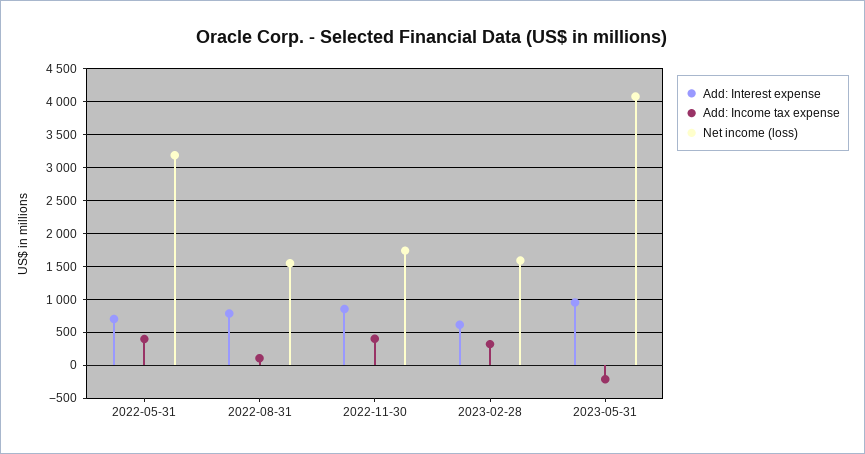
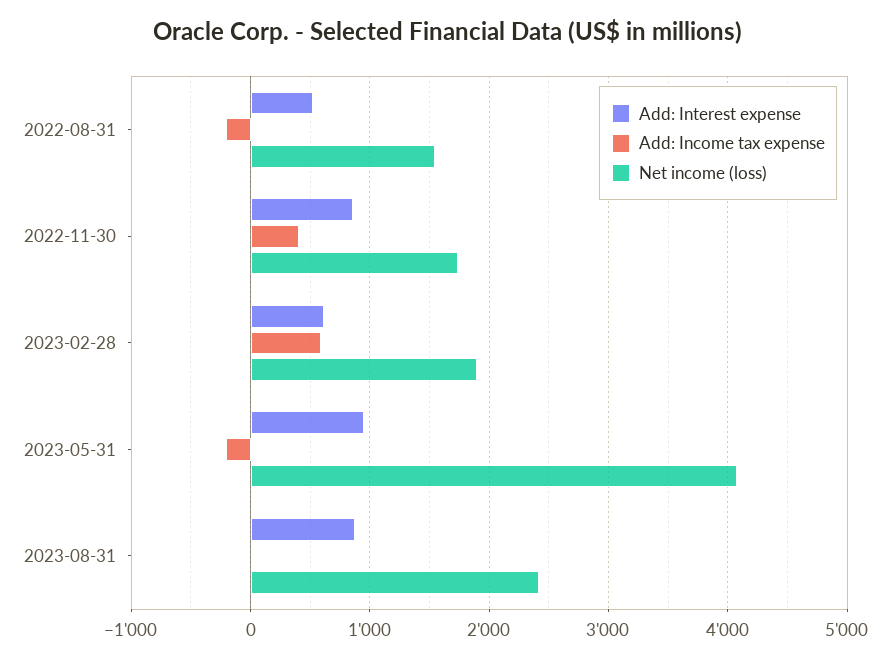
Add: Interest expense, 2022-05-31: 700 -> none
Add: Income tax expense, 2022-05-31: 400 -> none
Net income (loss), 2022-05-31: 3200 -> none
Add: Interest expense, 2022-08-31: 800 -> 500
Add: Income tax expense, 2022-08-31: 100 -> -200
Add: Income tax expense, 2023-02-28: 300 -> 600
Net income (loss), 2023-02-28: 1600 -> 1900
Add: Interest expense, 2023-08-31: none -> 900
Add: Income tax expense, 2023-08-31: none -> 0
Net income (loss), 2023-08-31: none -> 2400

